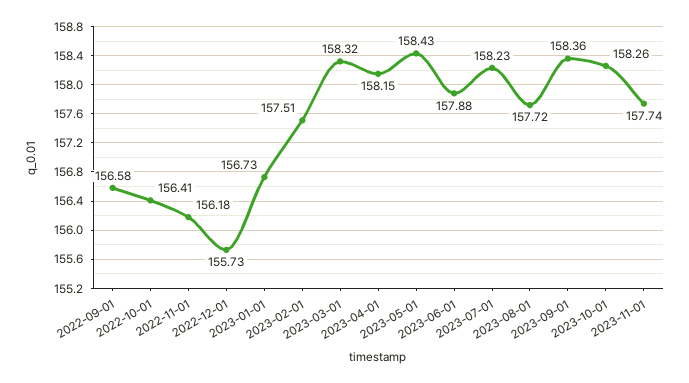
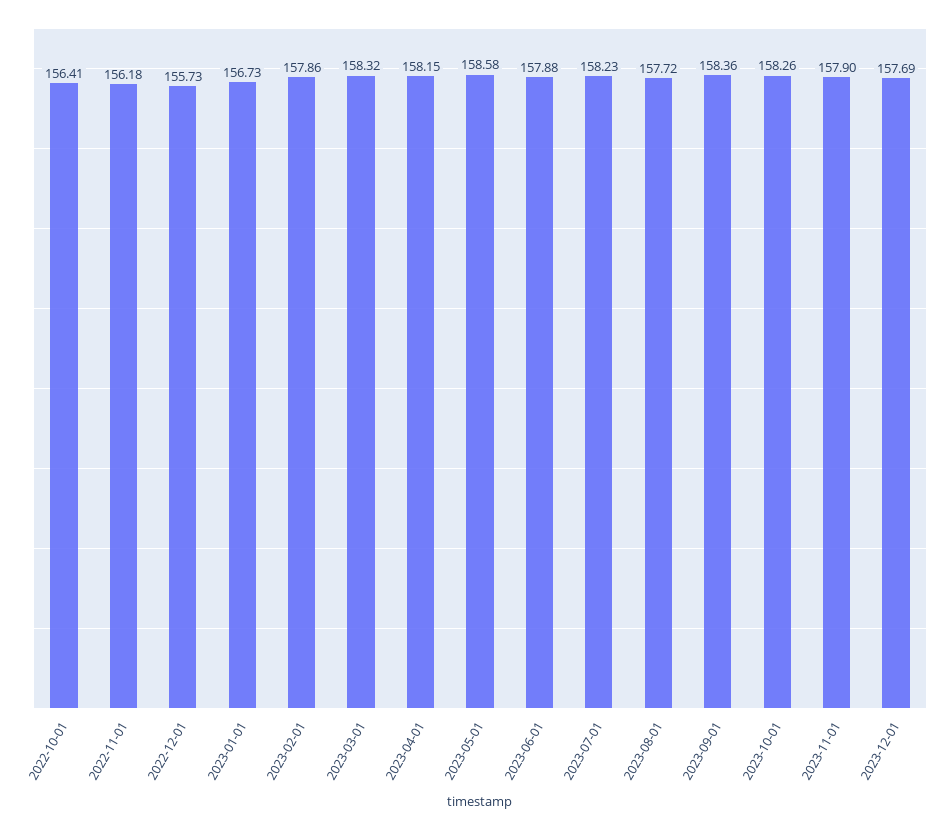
2022-09-01: 156.58 -> none
2023-02-01: 157.51 -> 157.86
2023-05-01: 158.43 -> 158.58
2023-11-01: 157.74 -> 157.9
2023-12-01: none -> 157.69

